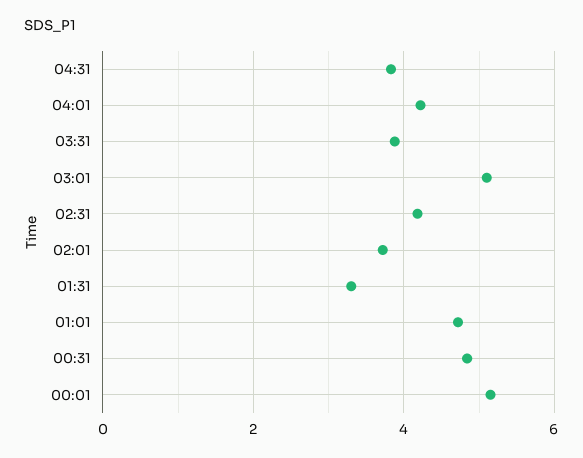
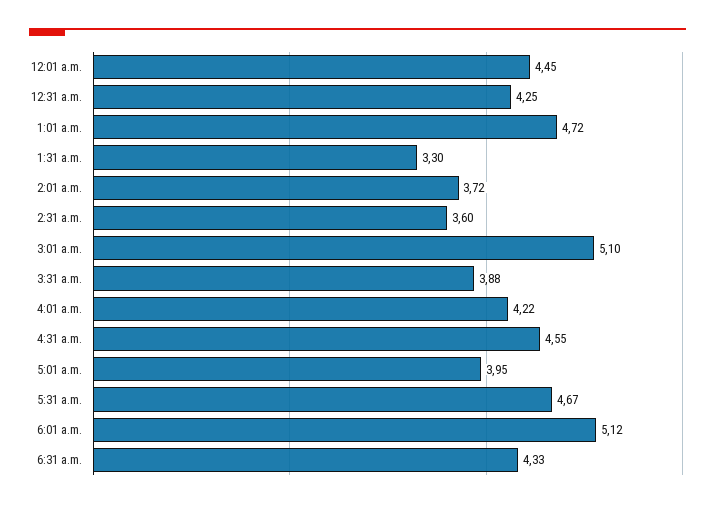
04:31: 3.8 -> 4.55
02:31: 4.2 -> 3.6
00:31: 4.8 -> 4.25
00:01: 5.2 -> 4.45
5:01 a.m.: none -> 3.95
5:31 a.m.: none -> 4.67
6:01 a.m.: none -> 5.12
6:31 a.m.: none -> 4.33

